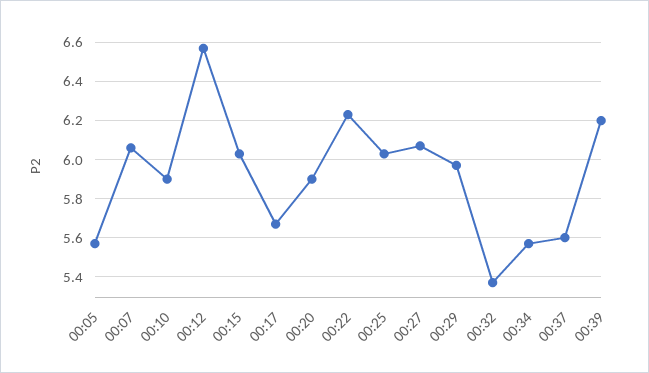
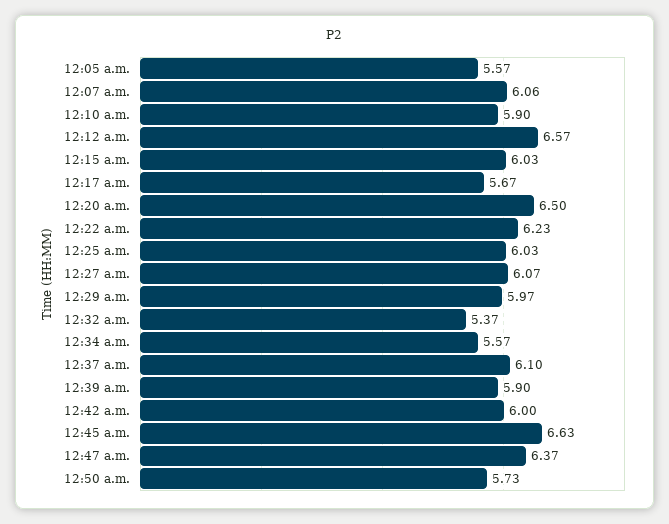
00:20: 5.9 -> 6.5
00:37: 5.6 -> 6.1
00:39: 6.2 -> 5.9
12:42 a.m.: none -> 6
12:45 a.m.: none -> 6.63
12:47 a.m.: none -> 6.37
12:50 a.m.: none -> 5.73

